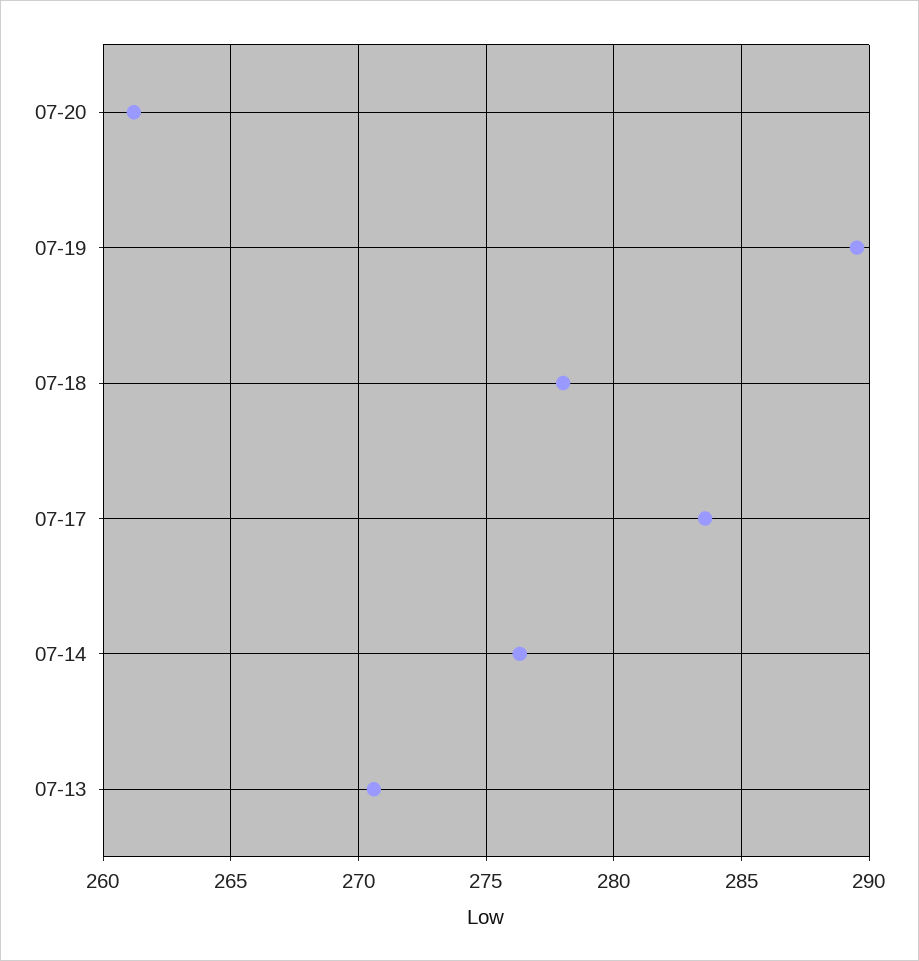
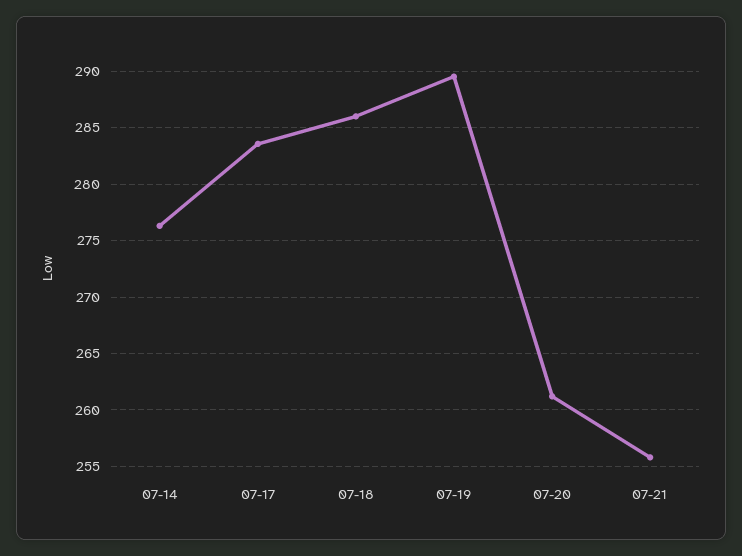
07-18: 278 -> 286
07-13: 270.5 -> none
07-21: none -> 256

